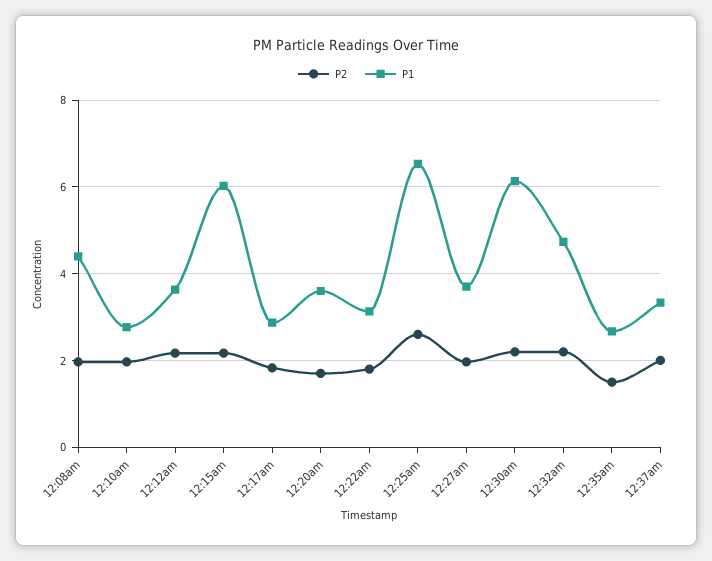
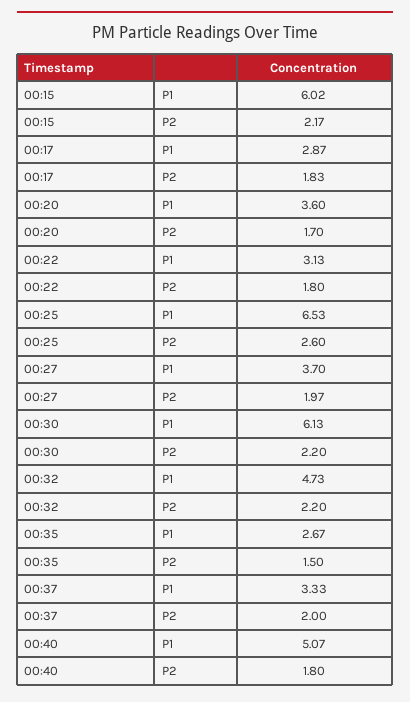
P2, 12:08am: 2 -> none
P1, 12:08am: 4.4 -> none
P2, 12:10am: 2 -> none
P1, 12:10am: 2.8 -> none
P2, 12:12am: 2.2 -> none
P1, 12:12am: 3.6 -> none
P1, 00:40: none -> 5.07
P2, 00:40: none -> 1.8

